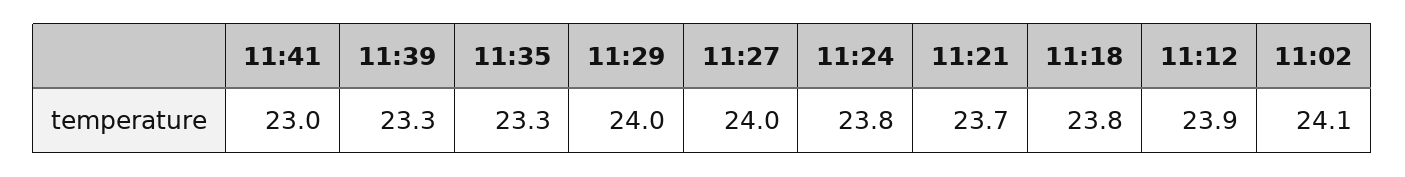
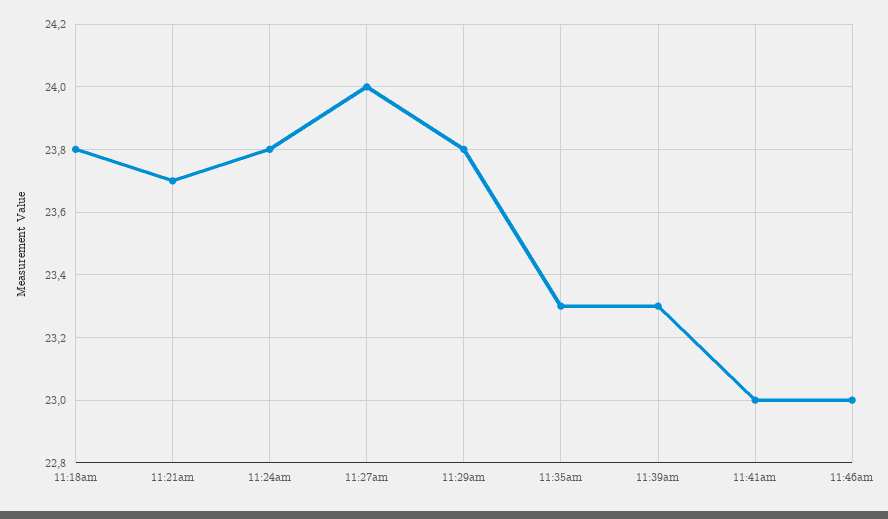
11:29: 24 -> 23.8
11:12: 23.9 -> none
11:02: 24.1 -> none
11:46am: none -> 23

